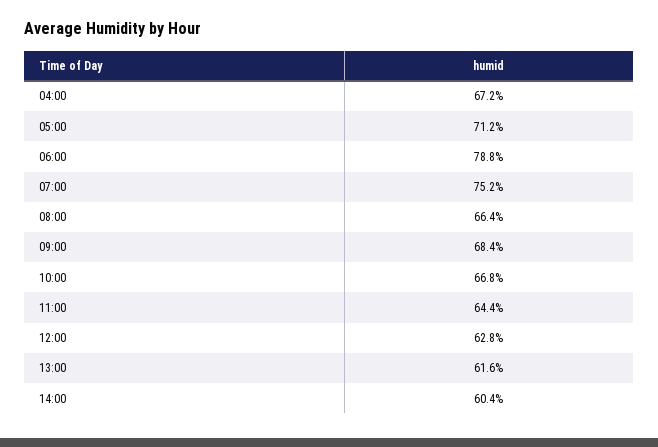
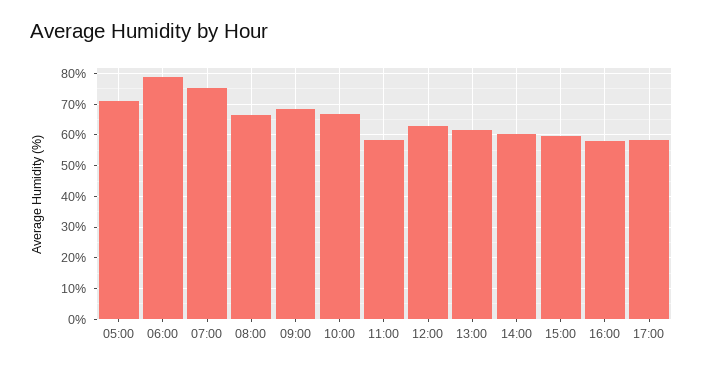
04:00: 67.2 -> none
11:00: 64.4 -> 58
15:00: none -> 60
16:00: none -> 58
17:00: none -> 58

